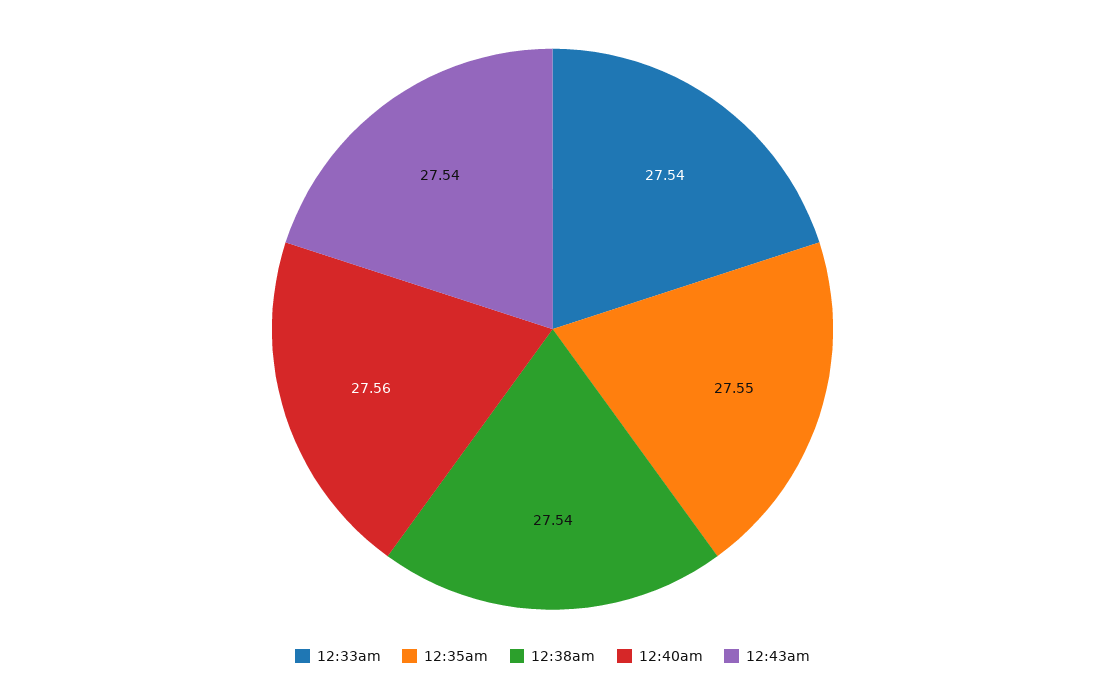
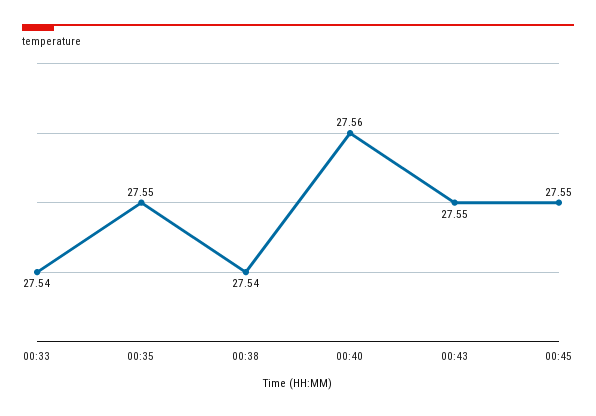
12:43am: 27.54 -> 27.55
00:45: none -> 27.55

